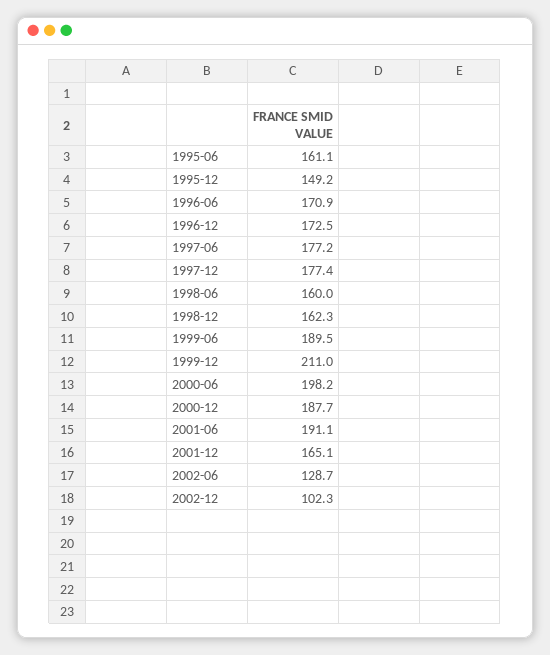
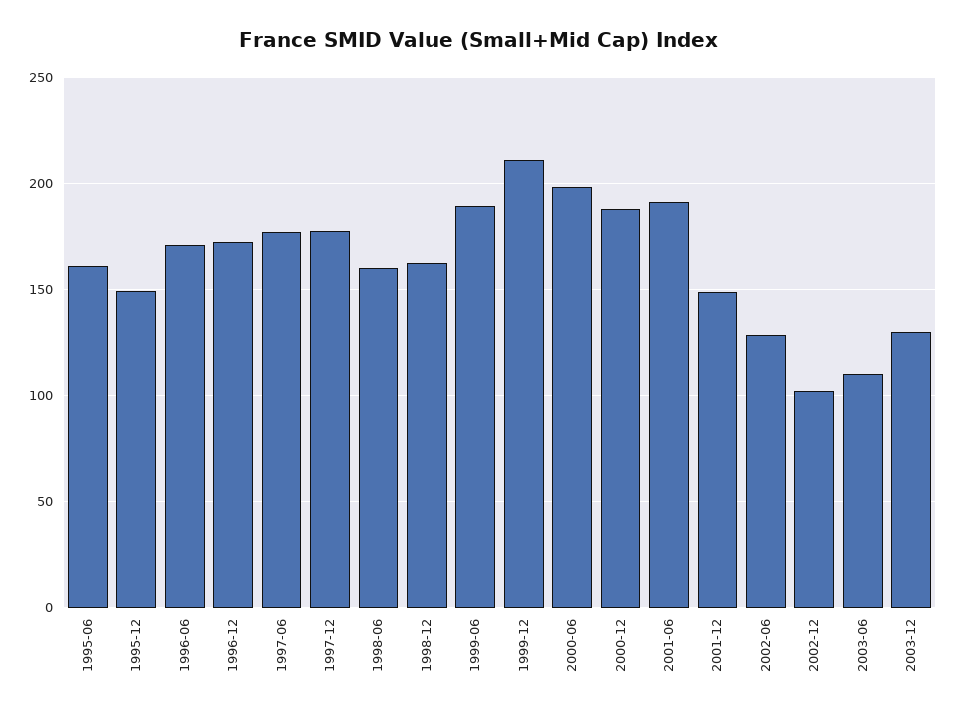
2001-12: 165.1 -> 150
2003-06: none -> 110
2003-12: none -> 130

